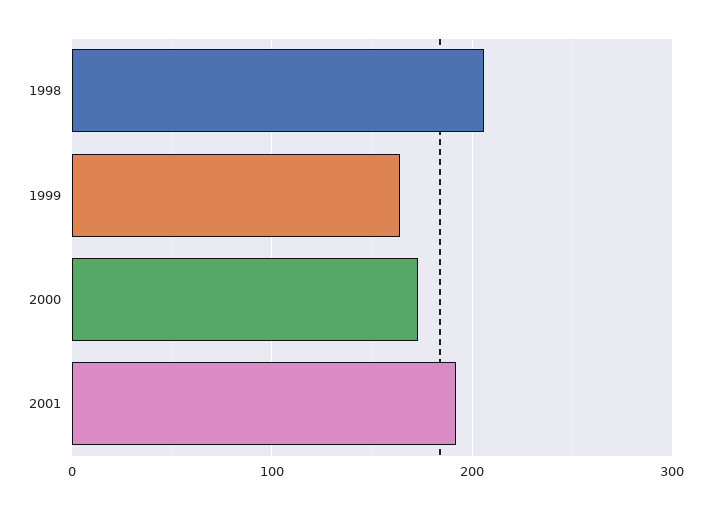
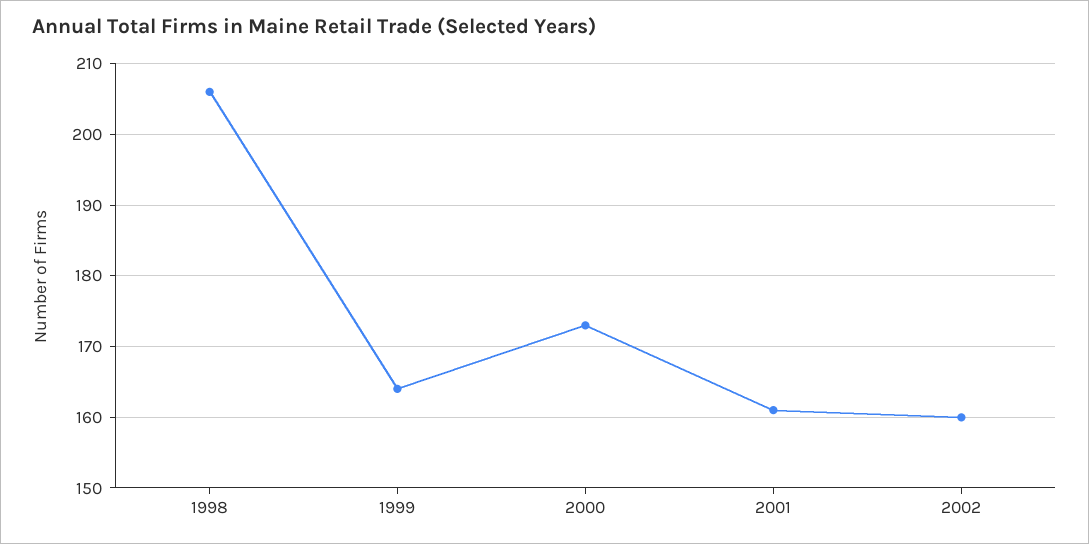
2001: 190 -> 161
2002: none -> 160

